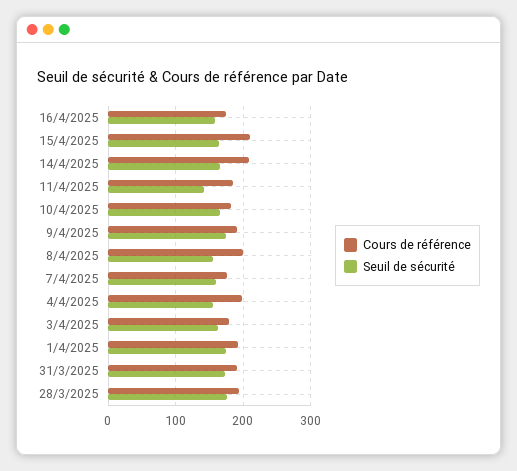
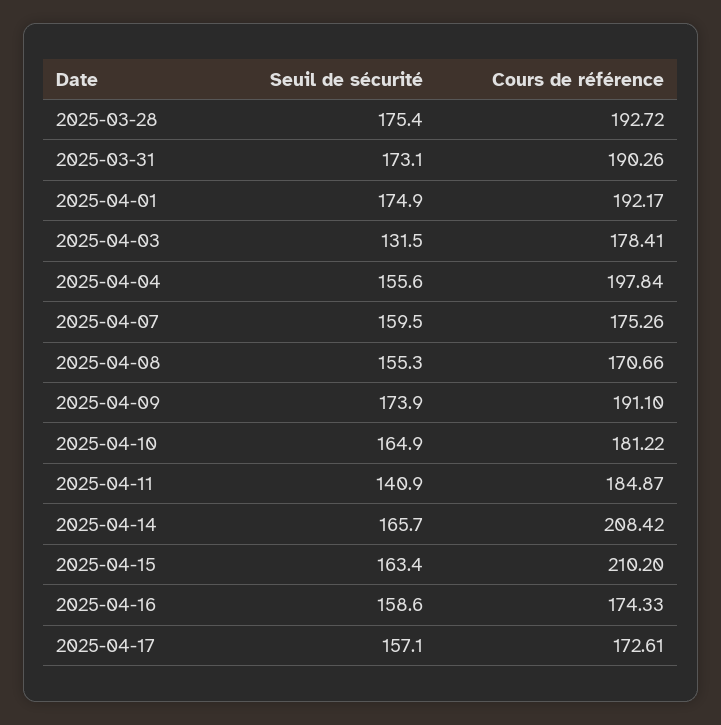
Cours de référence, 8/4/2025: 200 -> 170.66
Seuil de sécurité, 3/4/2025: 160 -> 131.5
Seuil de sécurité, 2025-04-17: none -> 157.1
Cours de référence, 2025-04-17: none -> 172.61

